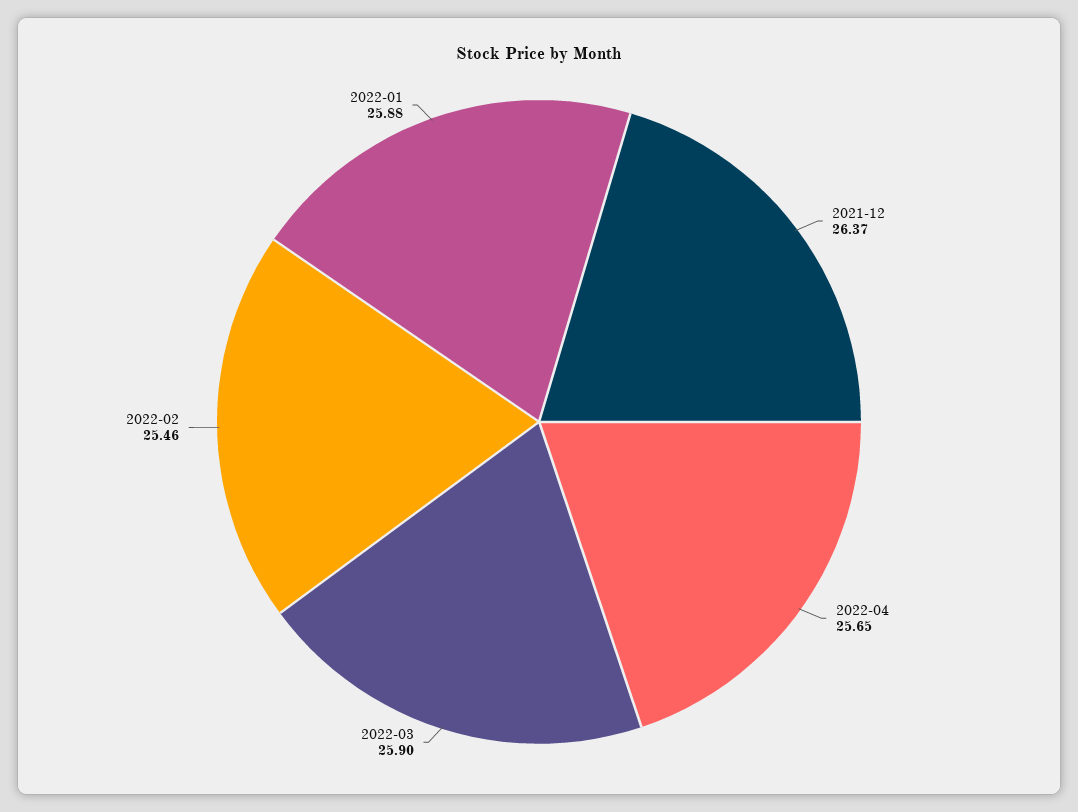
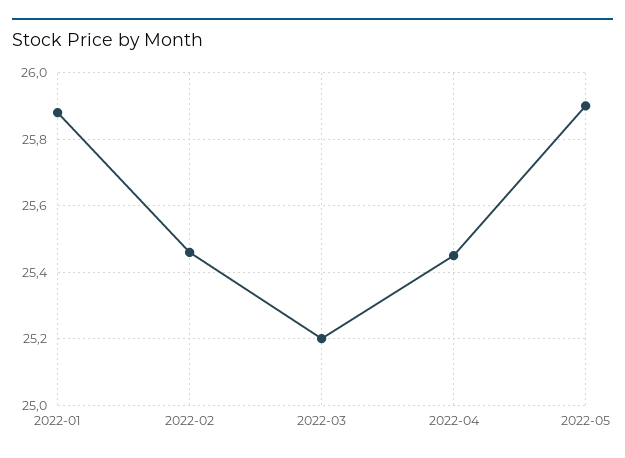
2021-12: 26.37 -> none
2022-04: 25.65 -> 25.45
2022-03: 25.9 -> 25.2
2022-05: none -> 25.9

